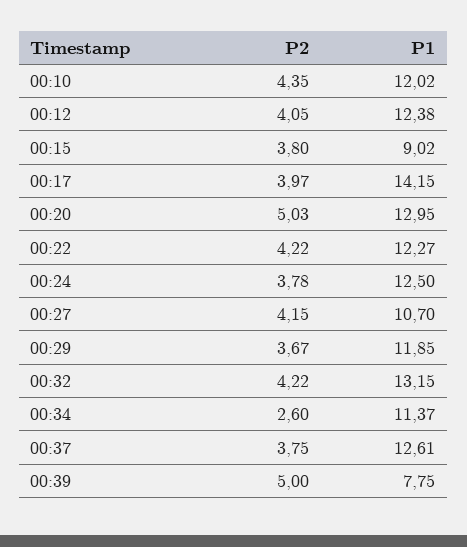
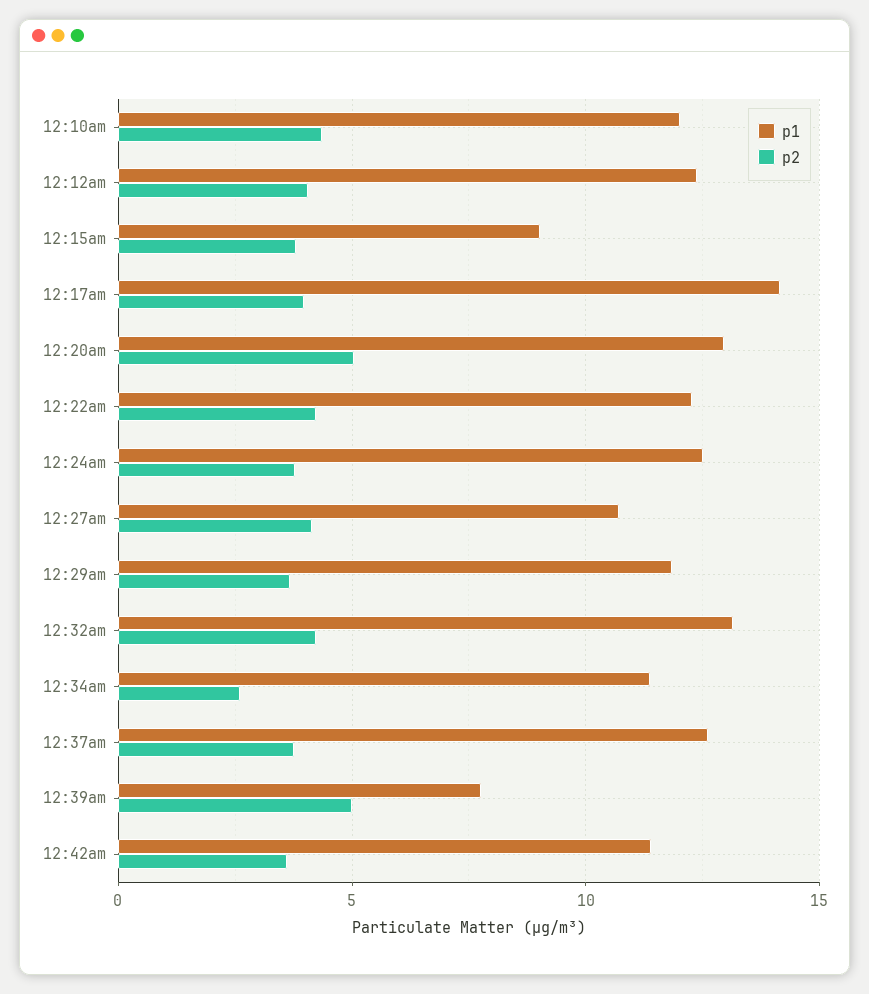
P1, 12:42am: none -> 11.5
P2, 12:42am: none -> 3.5

